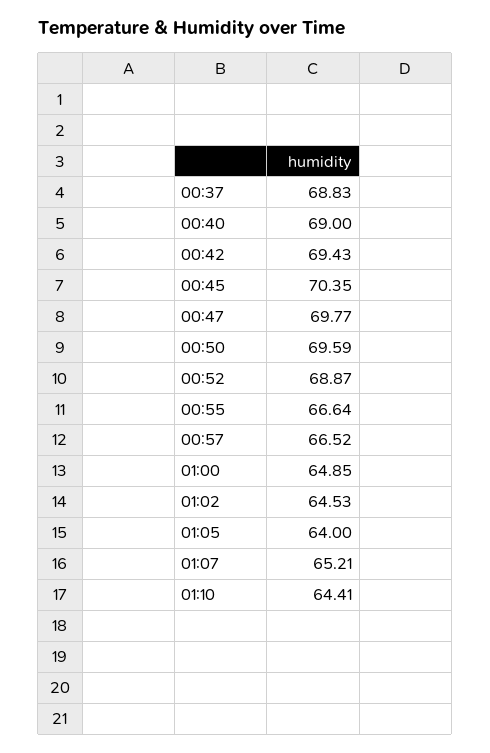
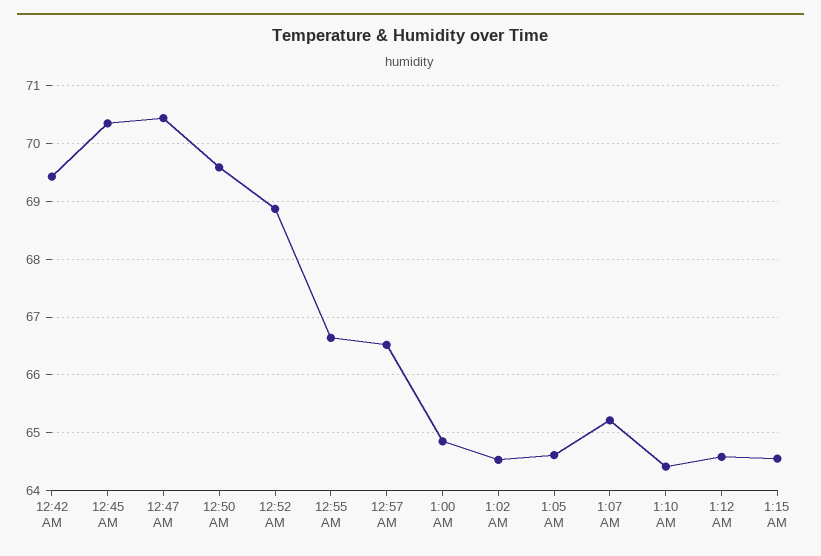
00:37: 68.83 -> none
00:40: 69 -> none
00:47: 69.77 -> 70.4
01:05: 64 -> 64.6
1:12 AM: none -> 64.6
1:15 AM: none -> 64.6

